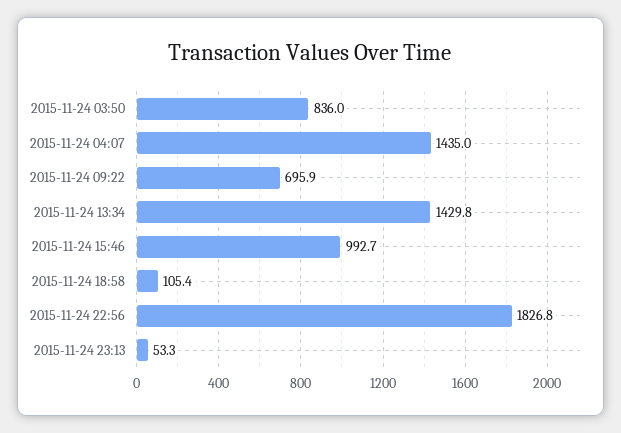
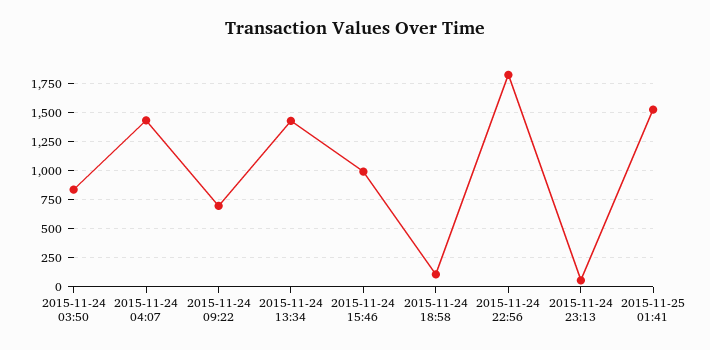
2015-11-25 01:41: none -> 1500

